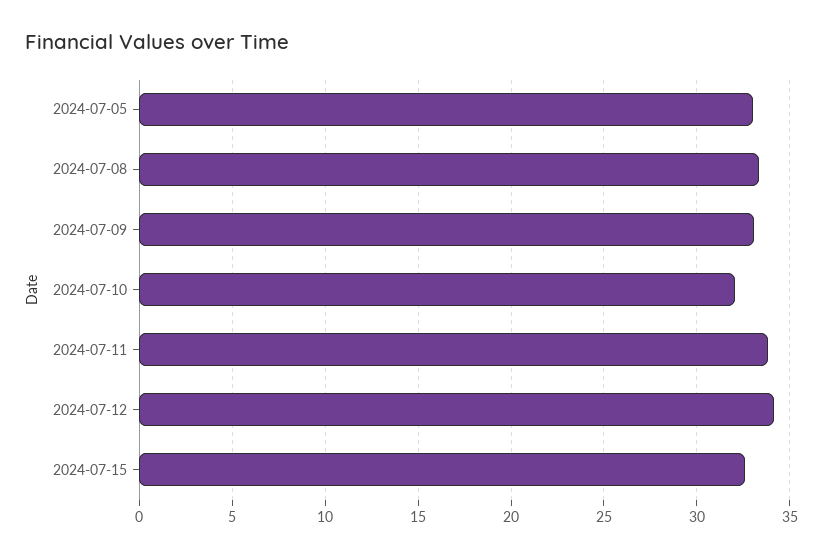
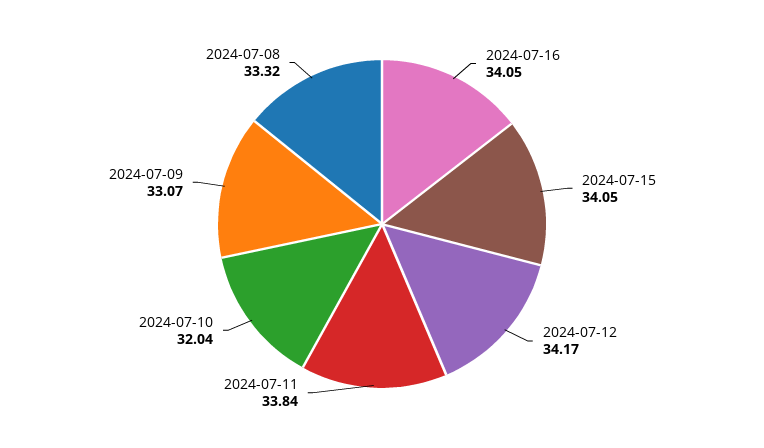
2024-07-05: 33 -> none
2024-07-15: 32.5 -> 34.05
2024-07-16: none -> 34.05

